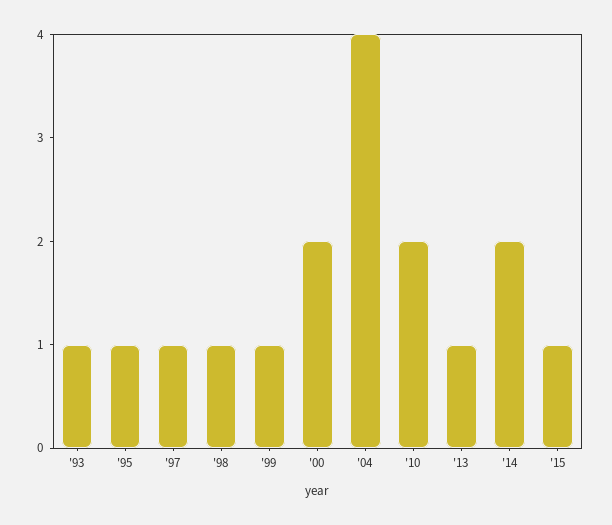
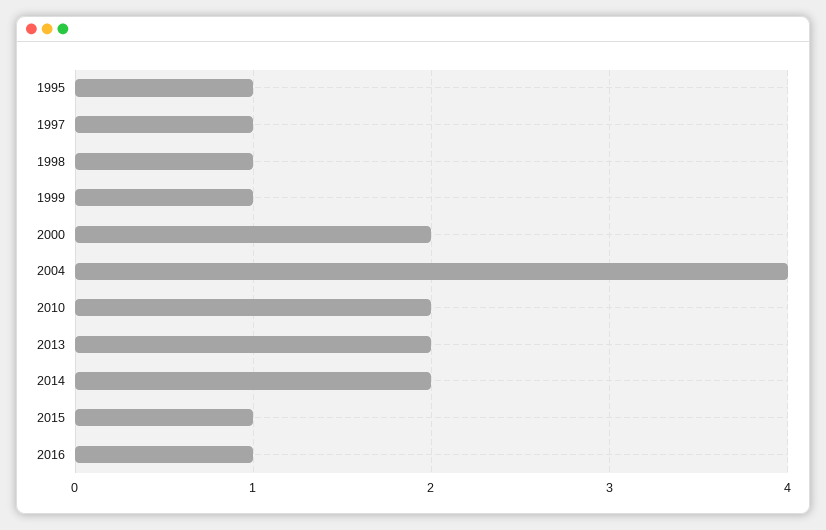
'93: 1 -> none
'13: 1 -> 2
2016: none -> 1

